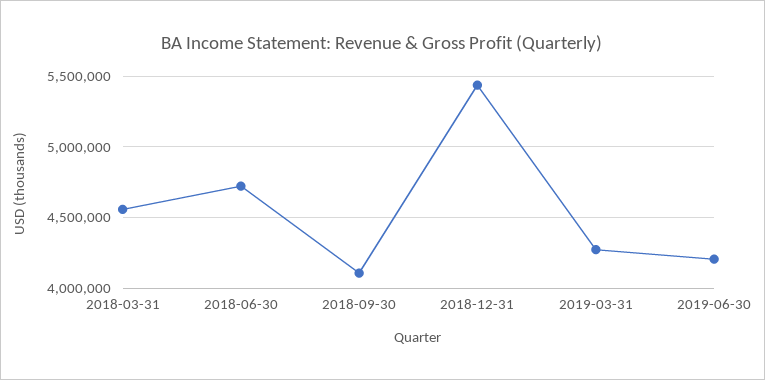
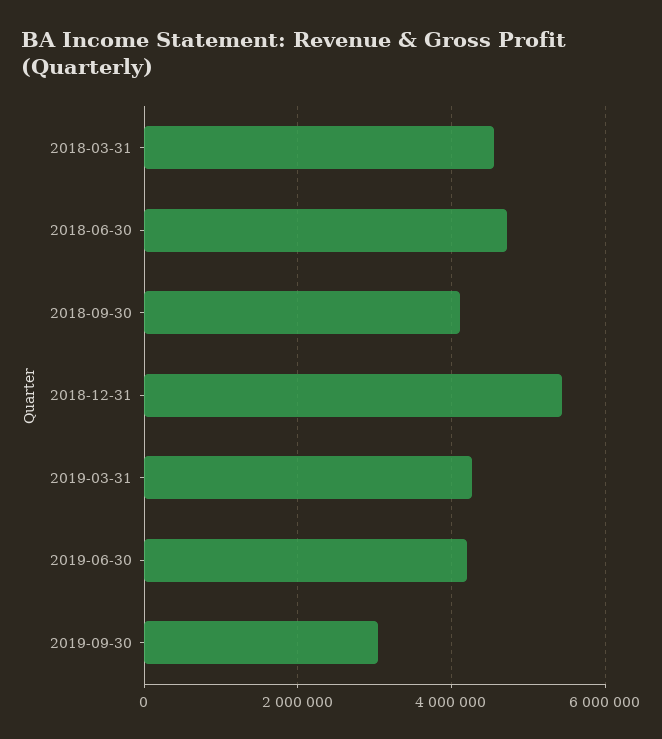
2019-09-30: none -> 3000000

